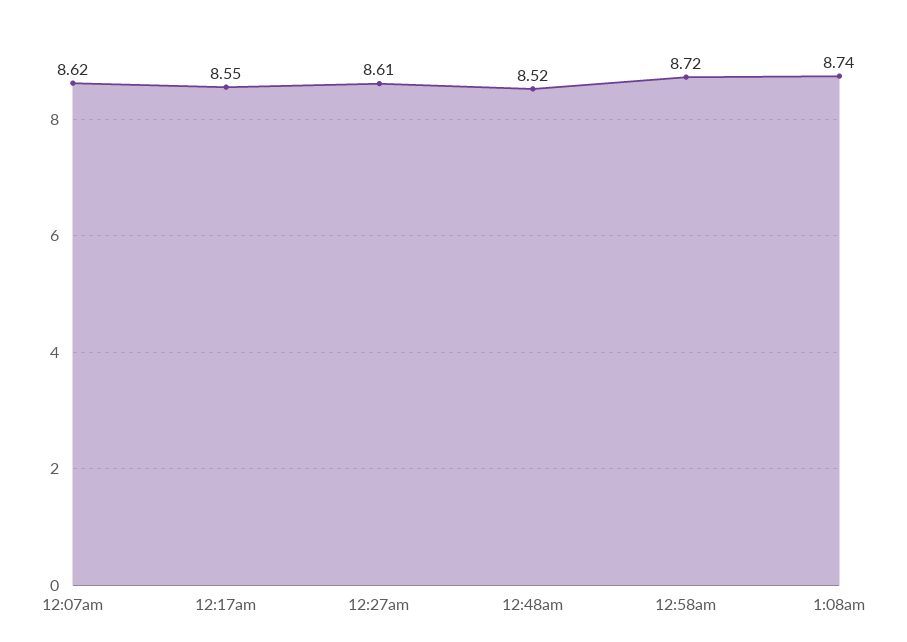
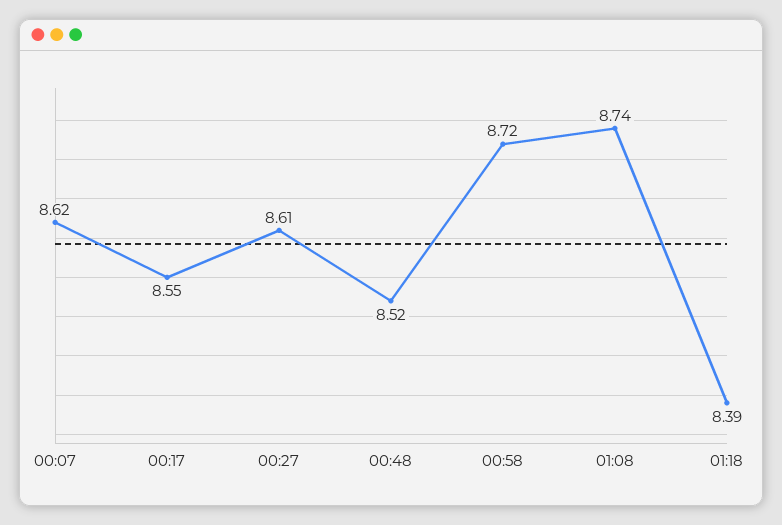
01:18: none -> 8.39

